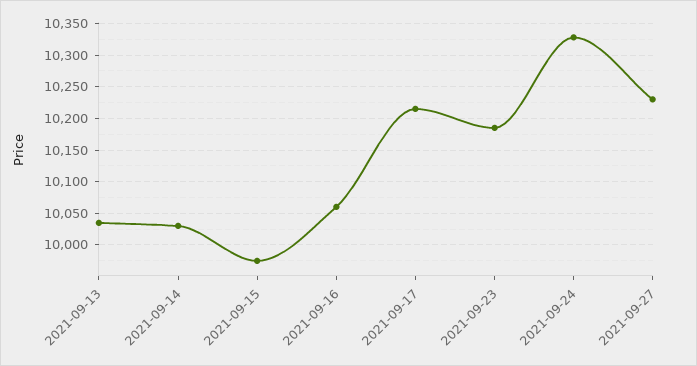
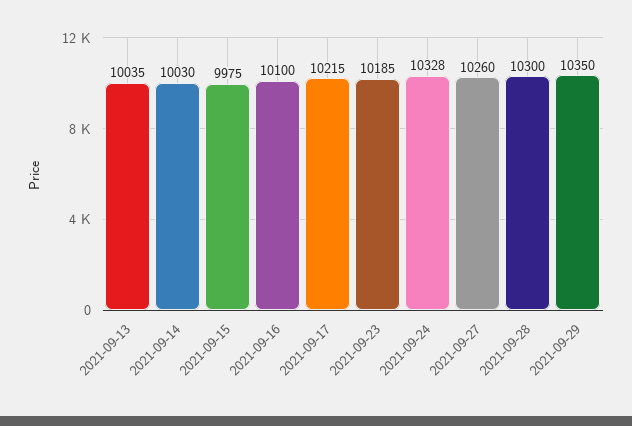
2021-09-16: 10060 -> 10100
2021-09-27: 10230 -> 10260
2021-09-28: none -> 10300
2021-09-29: none -> 10350

